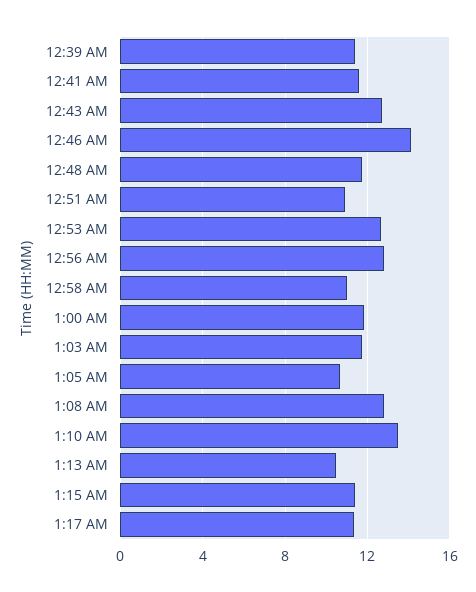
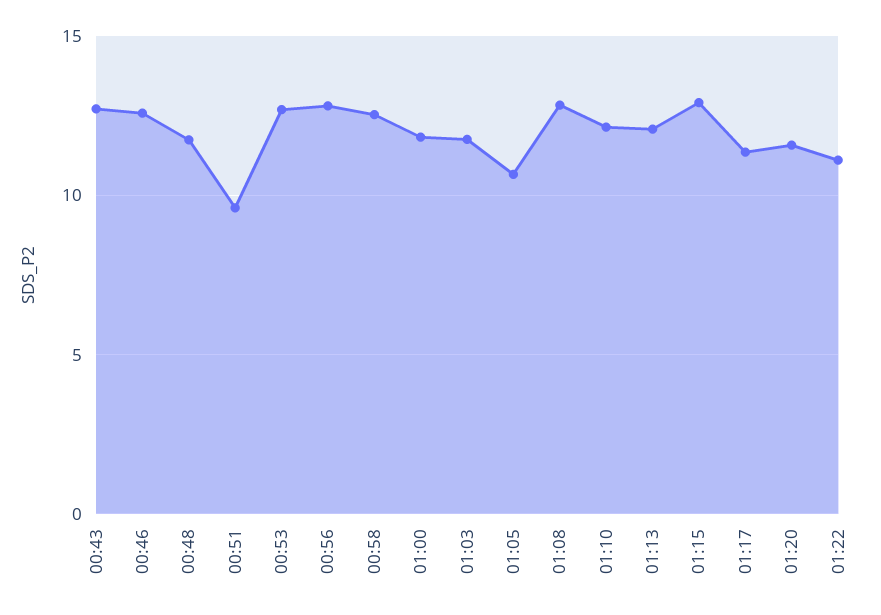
12:39 AM: 11.5 -> none
12:41 AM: 11.5 -> none
12:46 AM: 14 -> 12.5
12:51 AM: 11 -> 9.5
12:58 AM: 11 -> 12.5
1:10 AM: 13.5 -> 12
1:13 AM: 10.5 -> 12
1:15 AM: 11.5 -> 13
01:20: none -> 11.5
01:22: none -> 11

